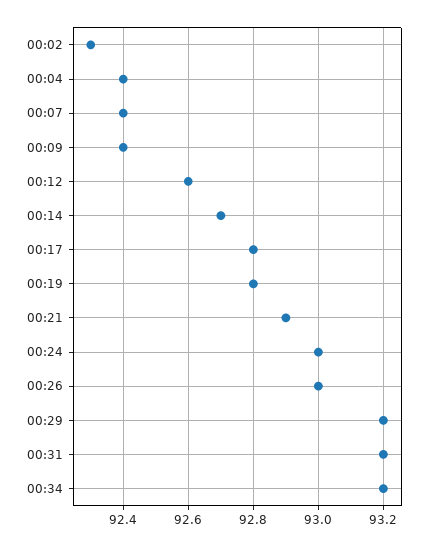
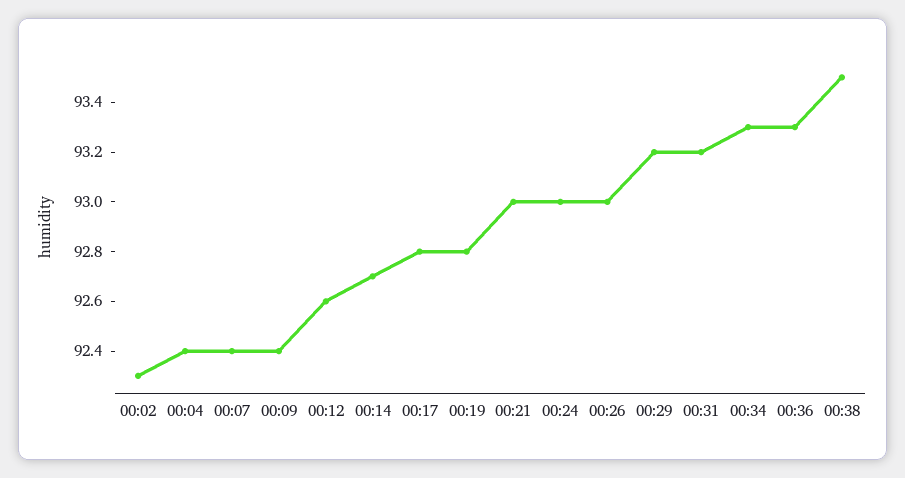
00:21: 92.9 -> 93
00:34: 93.2 -> 93.3
00:36: none -> 93.3
00:38: none -> 93.5

